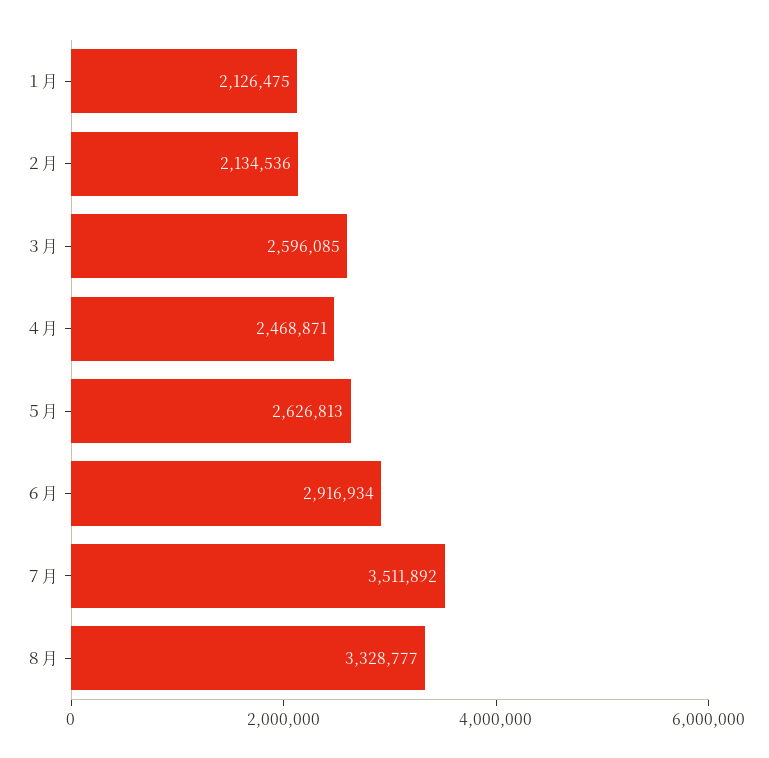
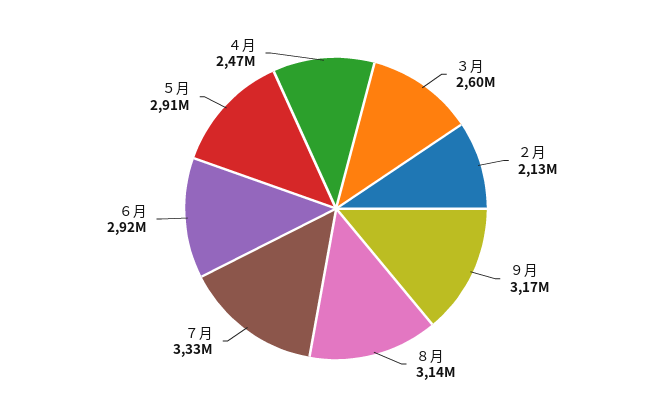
１月: 2126475 -> none
５月: 2626813 -> 2910000
７月: 3511892 -> 3330000
８月: 3328777 -> 3140000
９月: none -> 3170000

